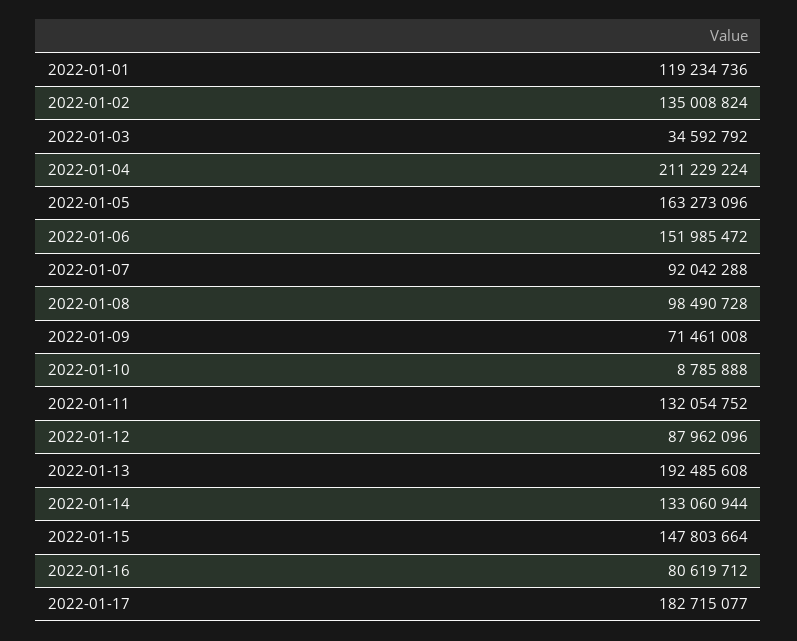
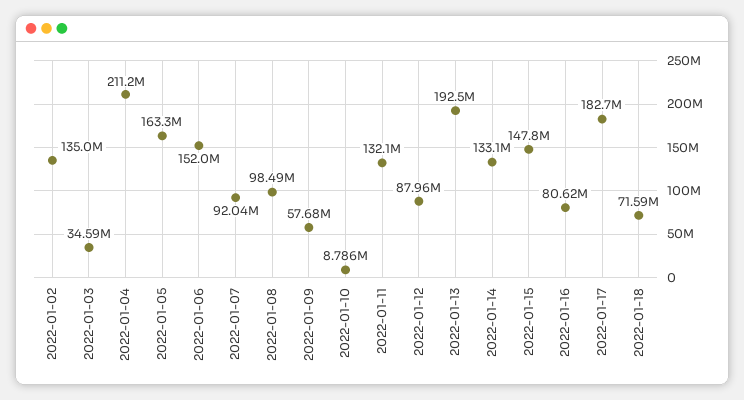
2022-01-01: 119234736 -> none
2022-01-09: 71461008 -> 57680000
2022-01-18: none -> 71590000

